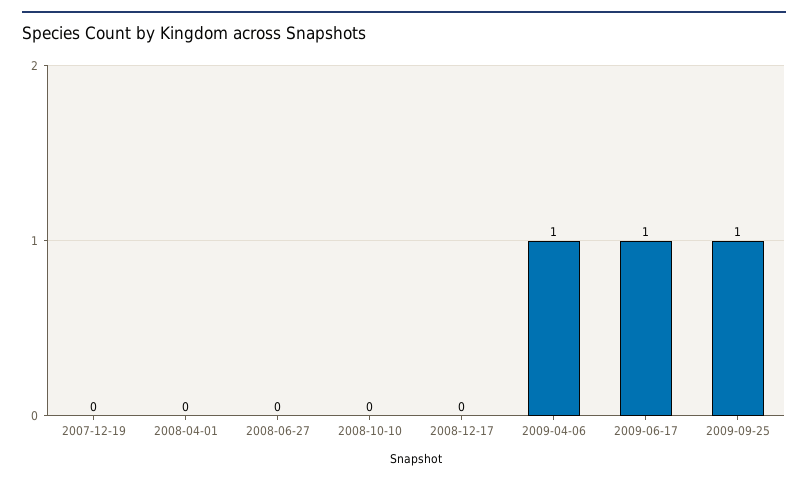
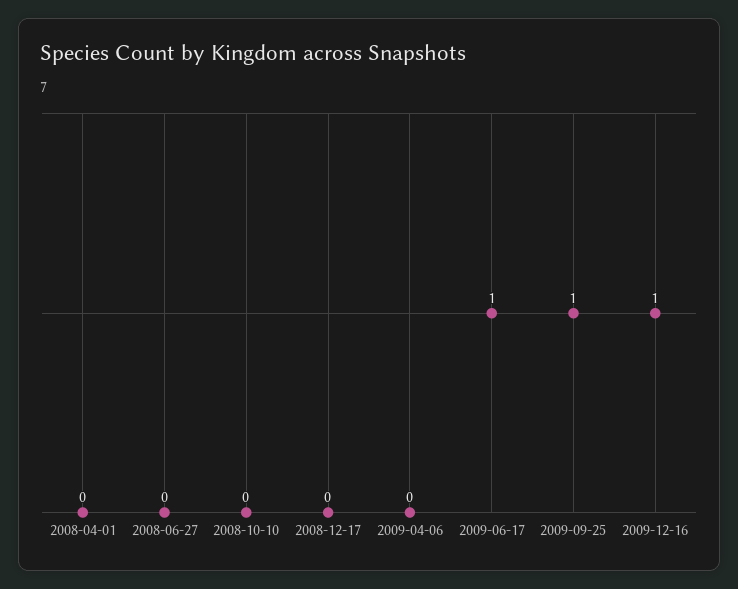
2007-12-19: 0 -> none
2009-04-06: 1 -> 0
2009-12-16: none -> 1

